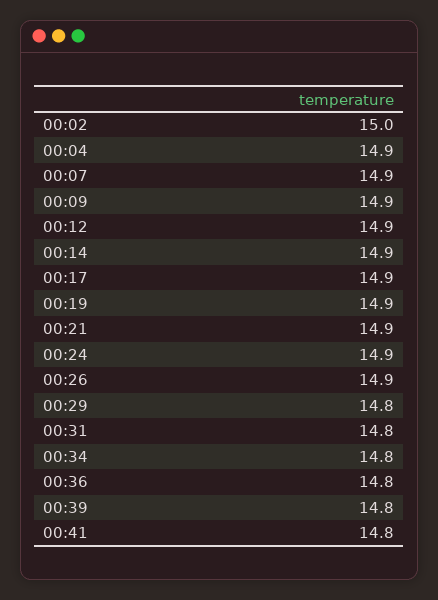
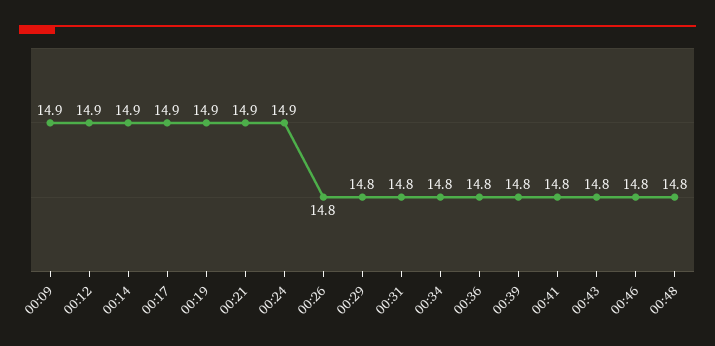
00:02: 15 -> none
00:04: 14.9 -> none
00:07: 14.9 -> none
00:26: 14.9 -> 14.8
00:43: none -> 14.8
00:46: none -> 14.8
00:48: none -> 14.8

